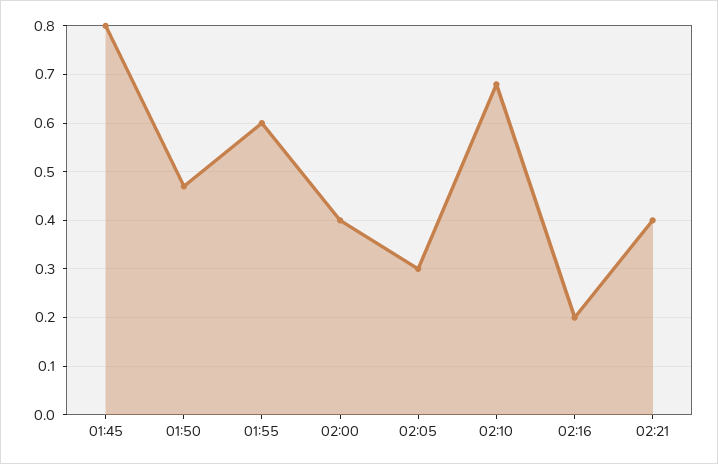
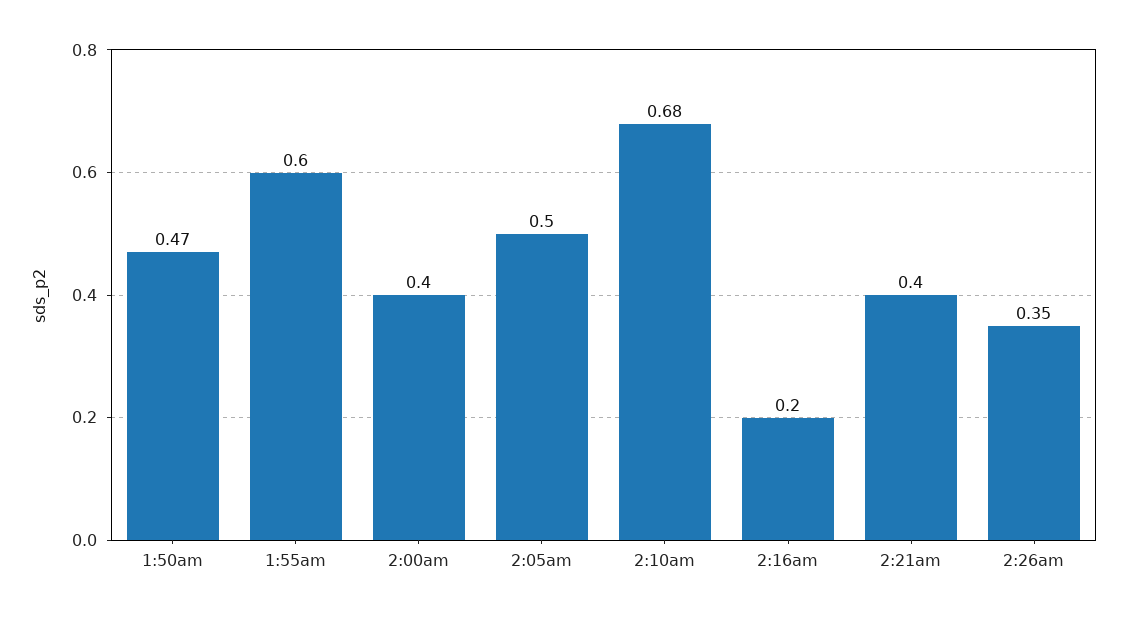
01:45: 0.8 -> none
02:05: 0.3 -> 0.5
2:26am: none -> 0.35

